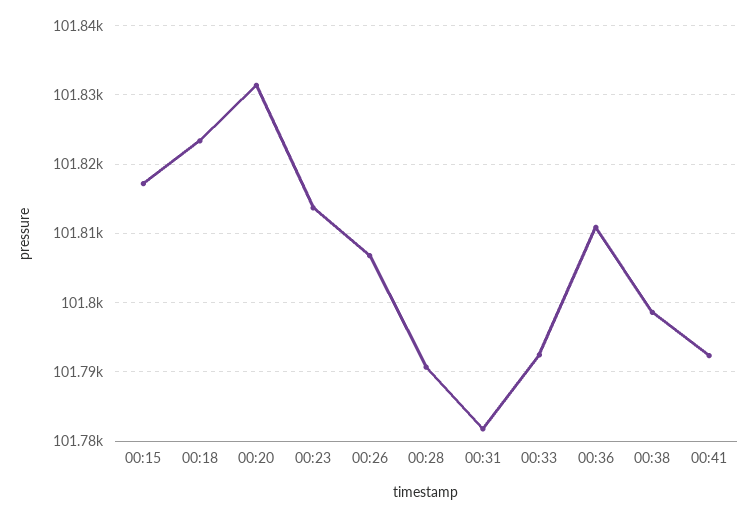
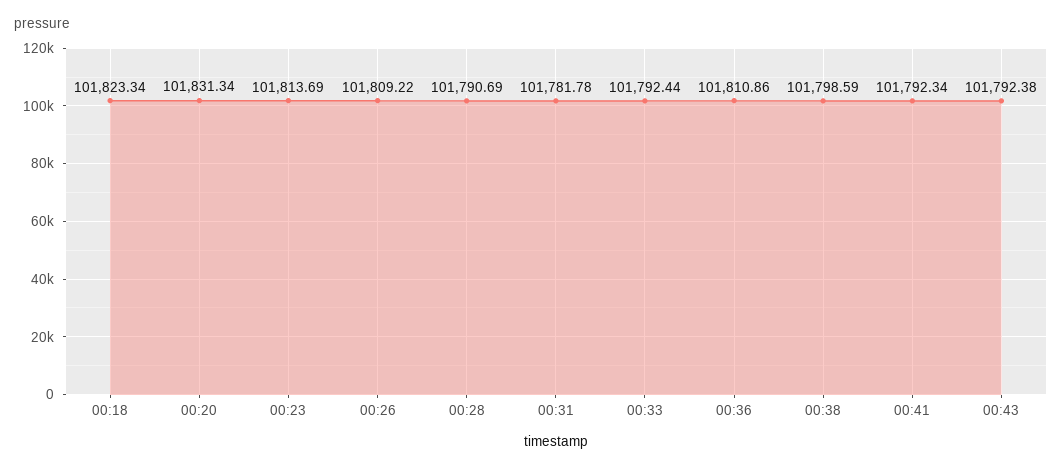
00:15: 101817 -> none
00:26: 101807 -> 101809.22
00:43: none -> 101792.38

